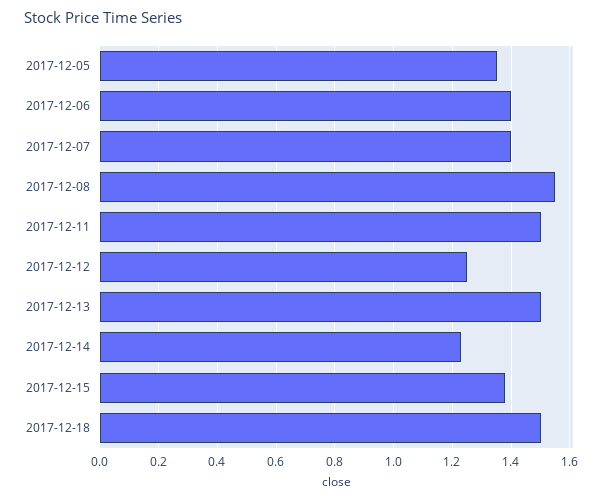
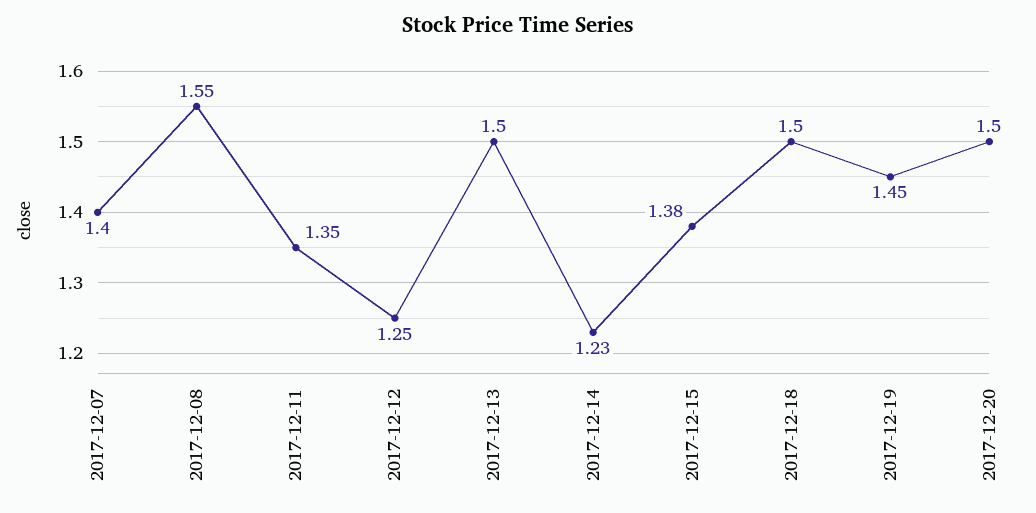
2017-12-05: 1.35 -> none
2017-12-06: 1.4 -> none
2017-12-11: 1.5 -> 1.35
2017-12-19: none -> 1.45
2017-12-20: none -> 1.5

